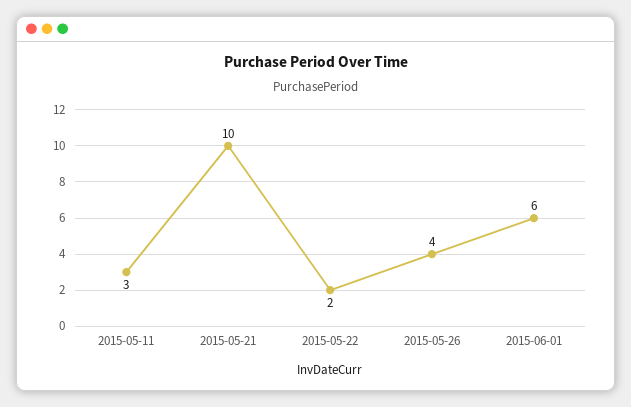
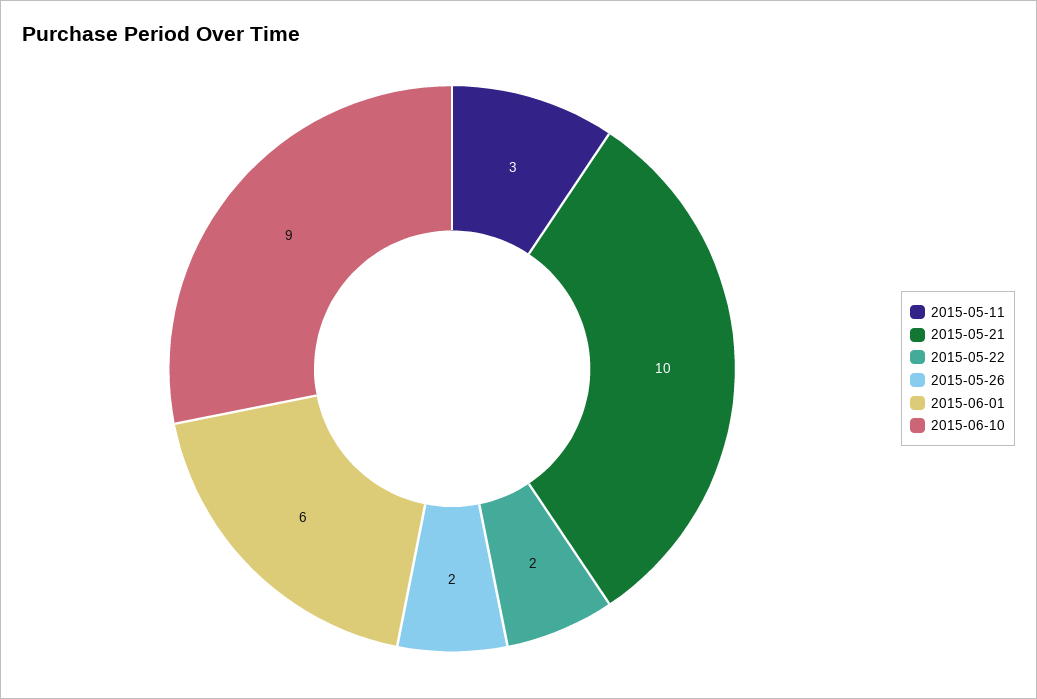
2015-05-26: 4 -> 2
2015-06-10: none -> 9

